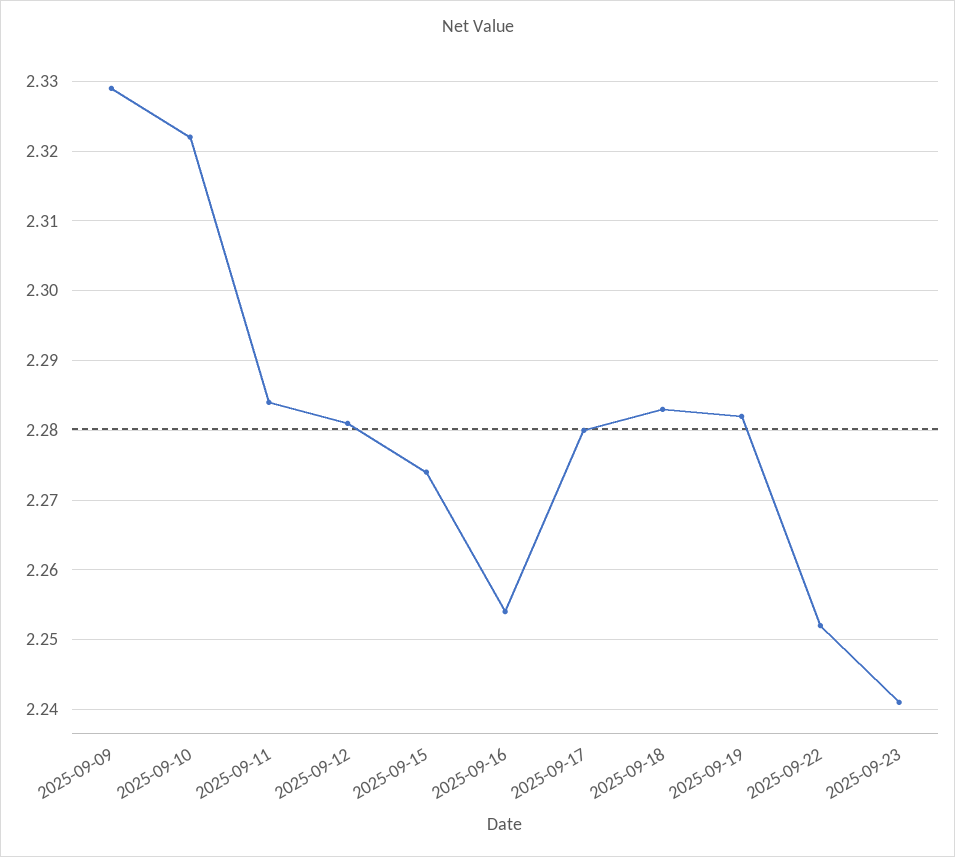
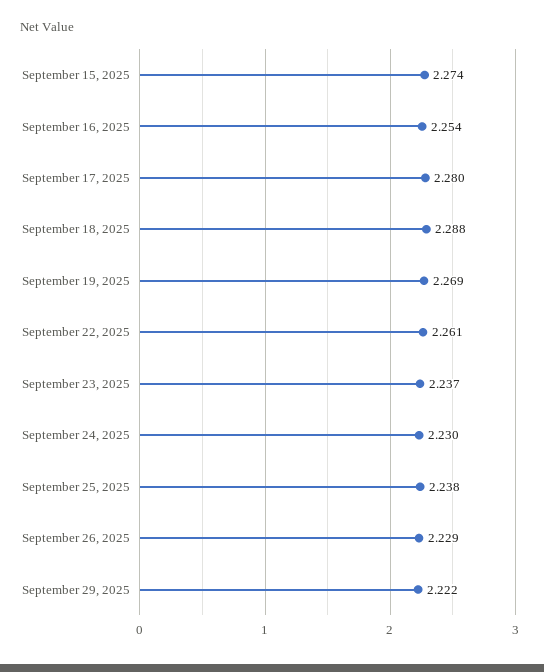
2025-09-09: 2.329 -> none
2025-09-10: 2.322 -> none
2025-09-11: 2.284 -> none
2025-09-12: 2.281 -> none
2025-09-18: 2.283 -> 2.288
2025-09-19: 2.282 -> 2.269
2025-09-22: 2.252 -> 2.261
2025-09-23: 2.241 -> 2.237
September 24, 2025: none -> 2.23
September 25, 2025: none -> 2.238
September 26, 2025: none -> 2.229
September 29, 2025: none -> 2.222

